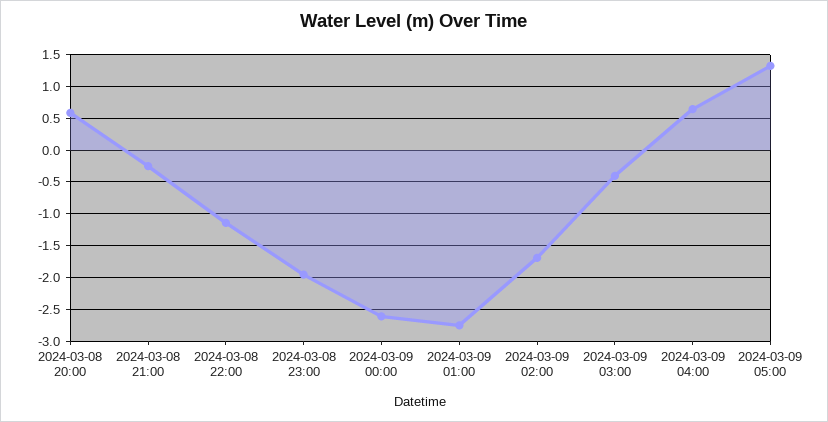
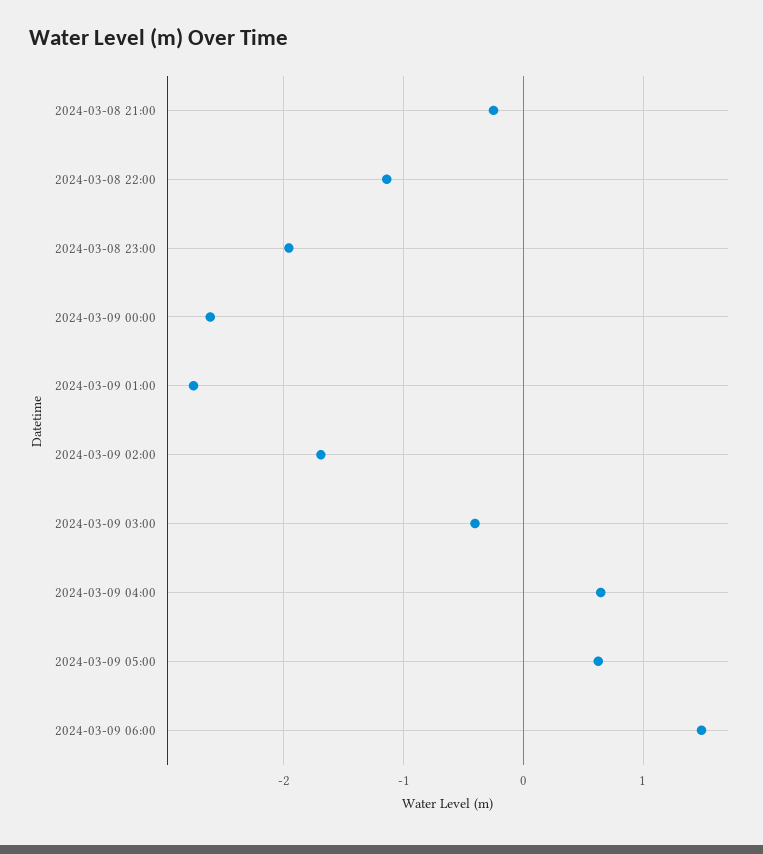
2024-03-08 20:00: 0.6 -> none
2024-03-09 05:00: 1.3 -> 0.6
2024-03-09 06:00: none -> 1.5

